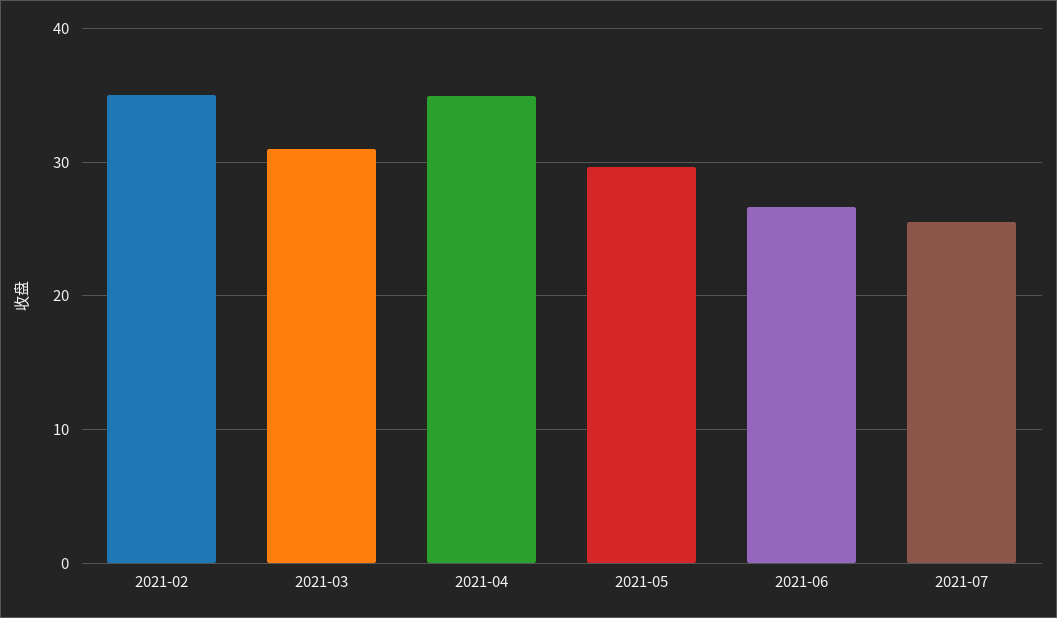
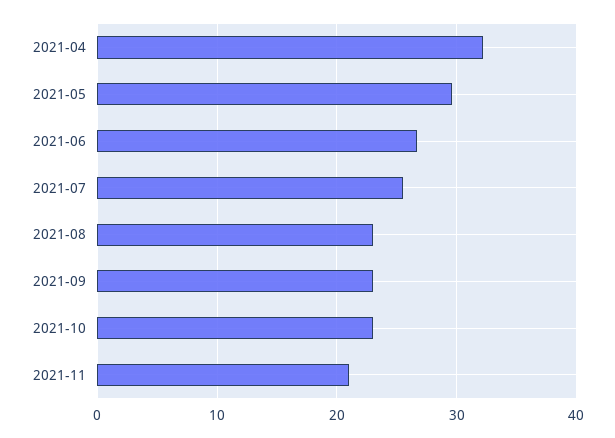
2021-02: 35 -> none
2021-03: 31 -> none
2021-04: 35 -> 32
2021-08: none -> 23
2021-09: none -> 23
2021-10: none -> 23
2021-11: none -> 21

